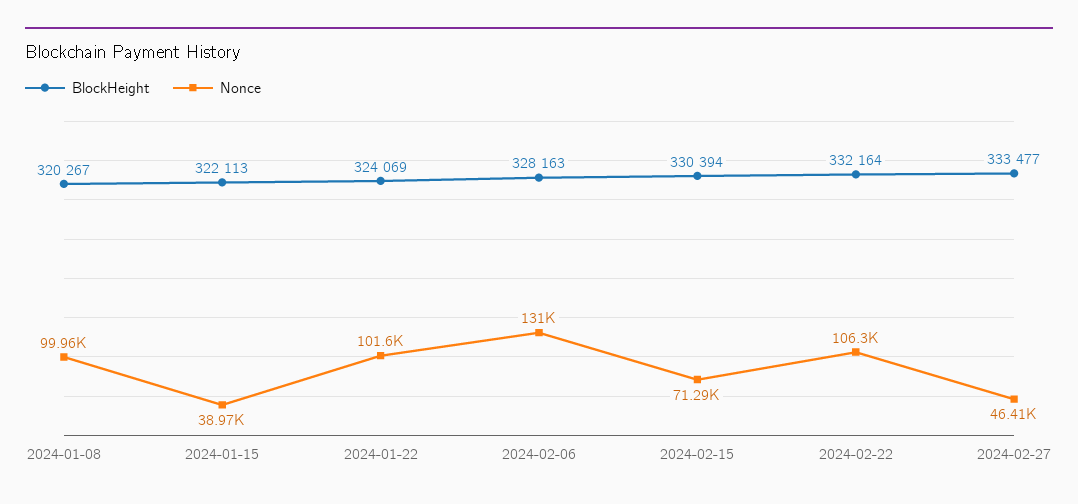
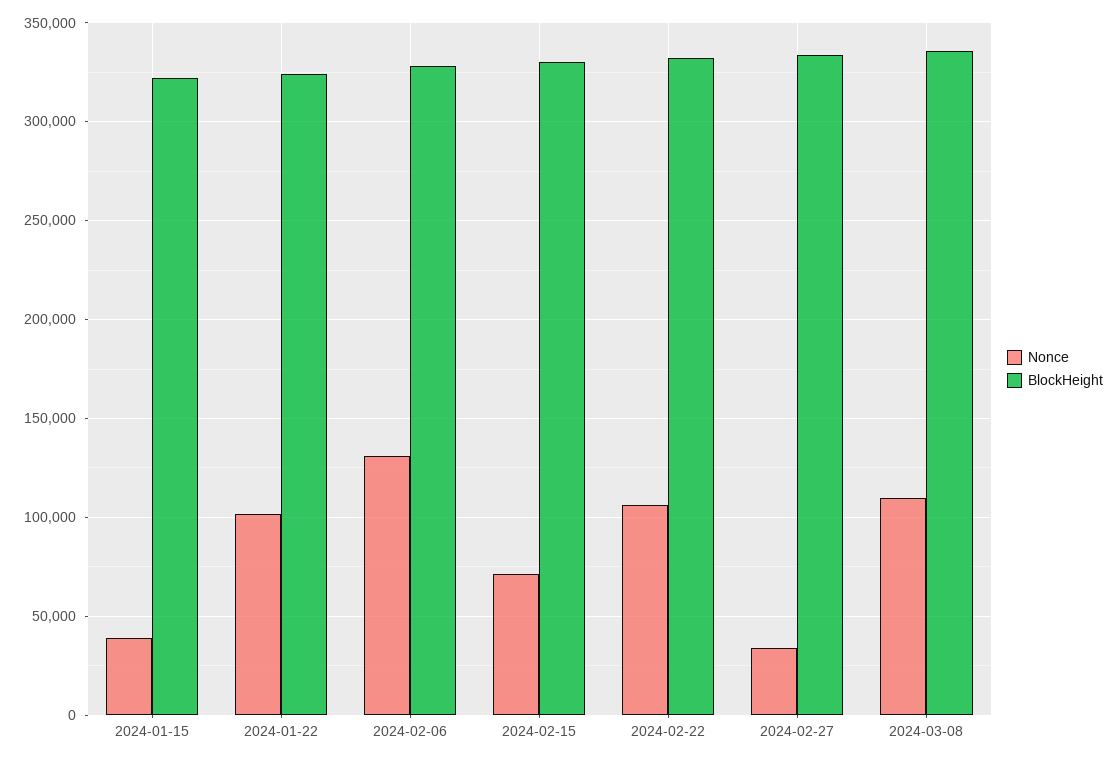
BlockHeight, 2024-01-08: 320267 -> none
Nonce, 2024-01-08: 99960 -> none
Nonce, 2024-02-27: 46410 -> 35000
Nonce, 2024-03-08: none -> 110000
BlockHeight, 2024-03-08: none -> 335000

